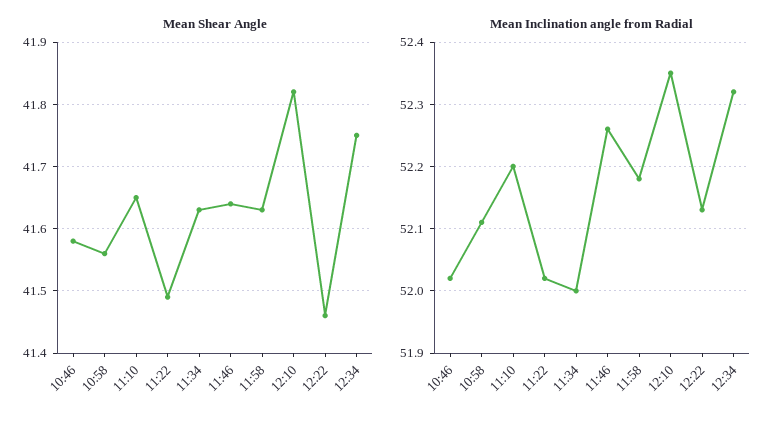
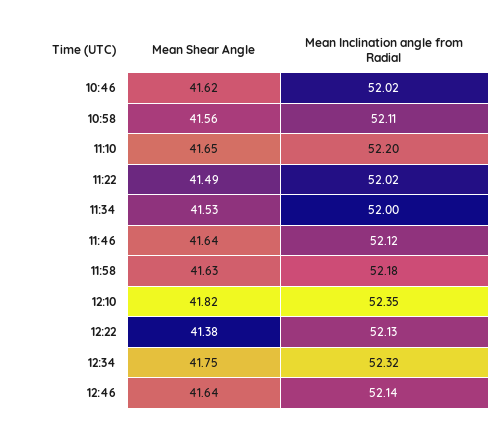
Mean Shear Angle, 10:46: 41.58 -> 41.62
Mean Shear Angle, 11:34: 41.63 -> 41.53
Mean Shear Angle, 12:22: 41.46 -> 41.38
Mean Inclination angle from Radial, 11:46: 52.26 -> 52.12
Mean Shear Angle, 12:46: none -> 41.64
Mean Inclination angle from Radial, 12:46: none -> 52.14

